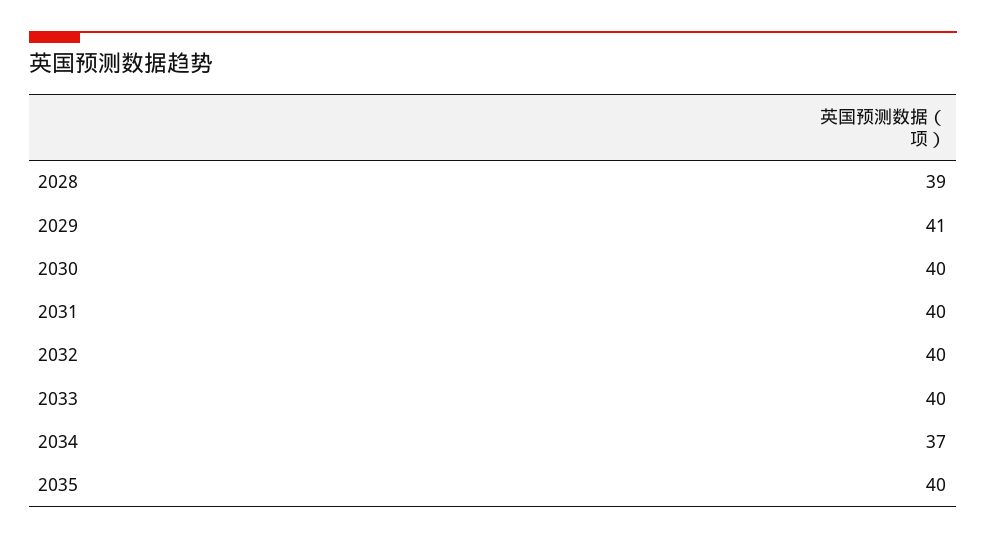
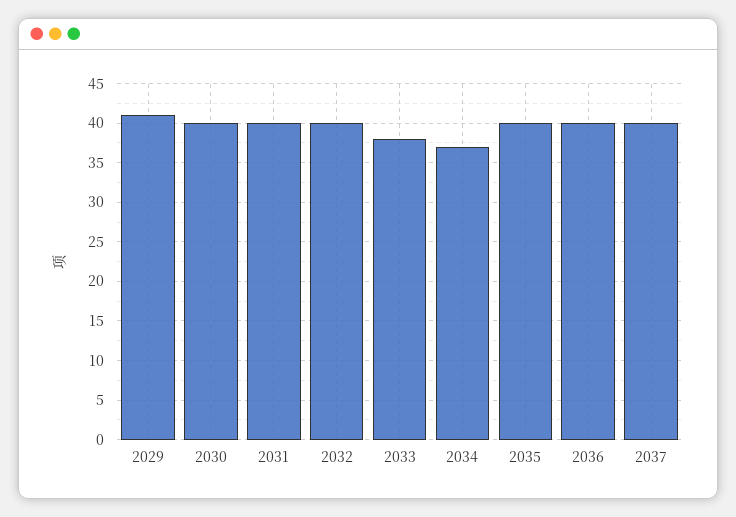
2028: 39 -> none
2033: 40 -> 38
2036: none -> 40
2037: none -> 40

